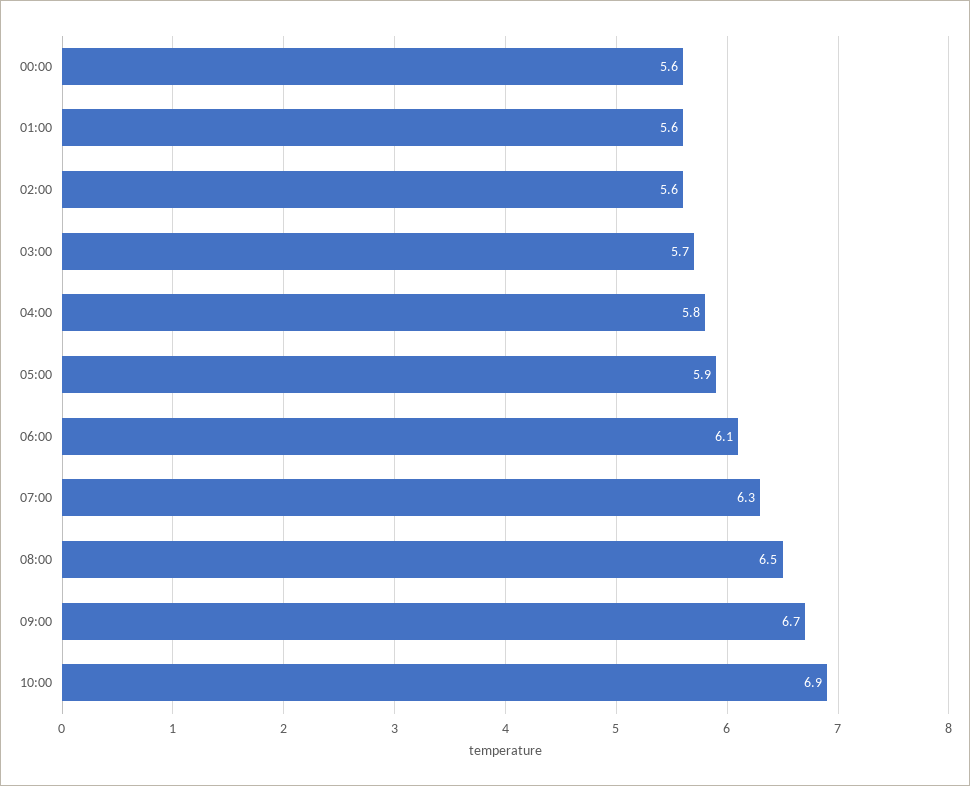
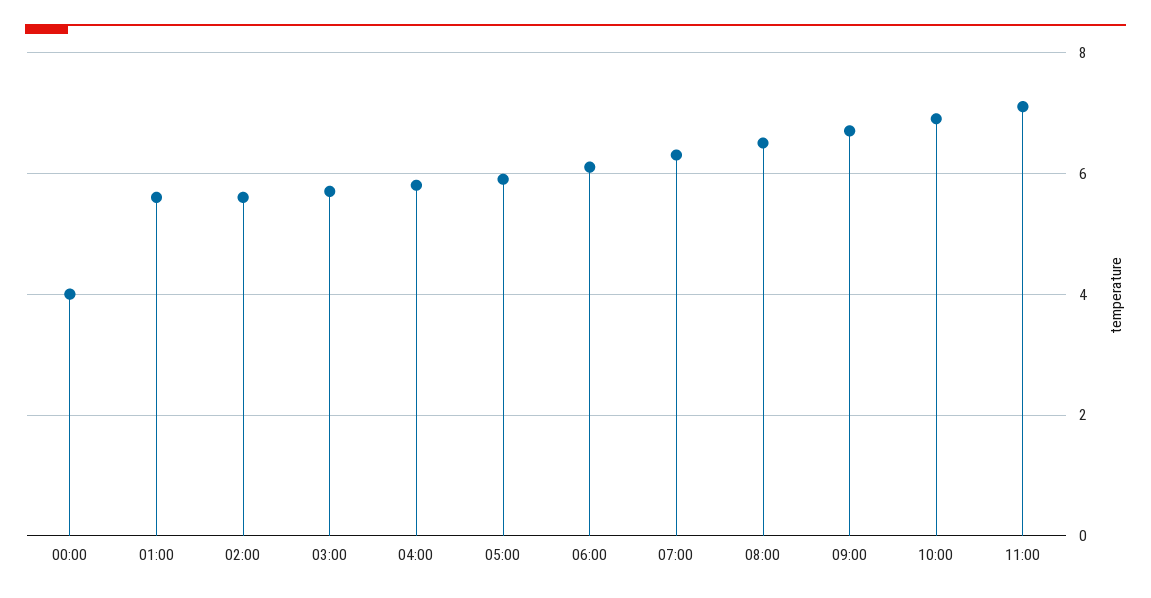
00:00: 5.6 -> 4
11:00: none -> 7

